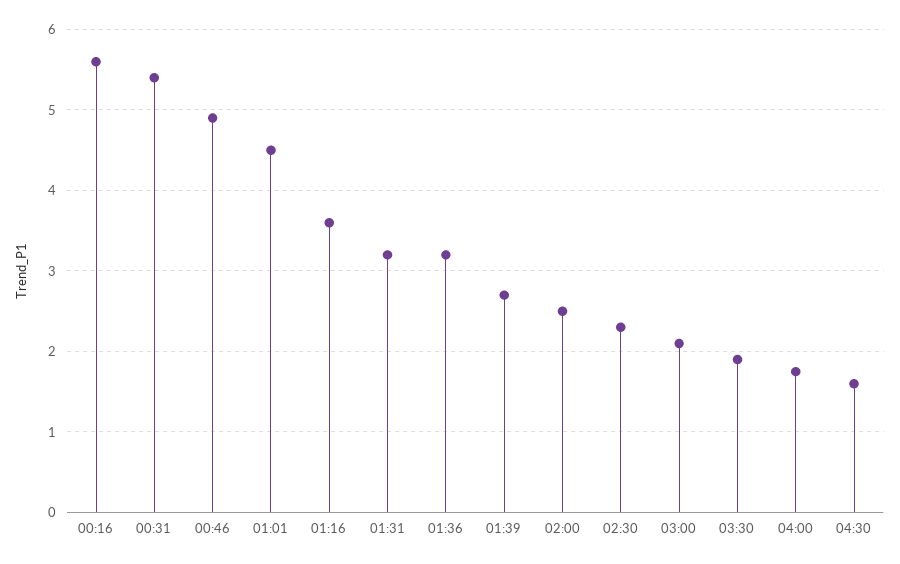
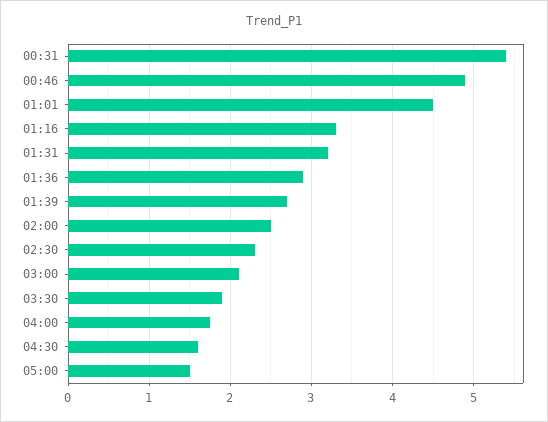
00:16: 5.6 -> none
01:16: 3.6 -> 3.3
01:36: 3.2 -> 2.9
05:00: none -> 1.5

